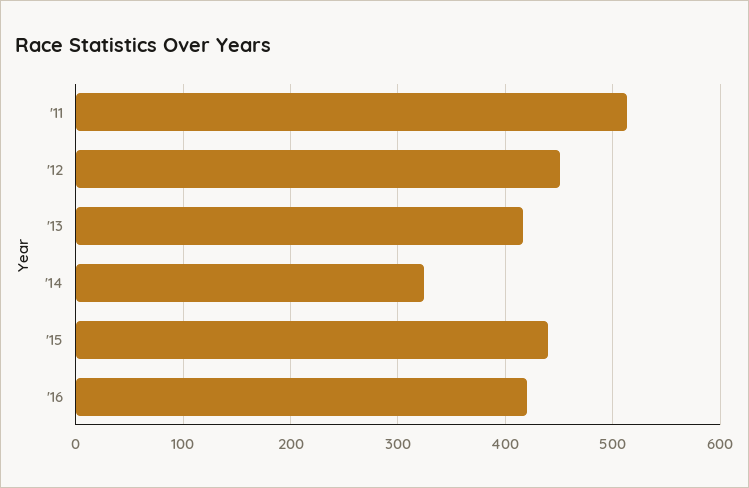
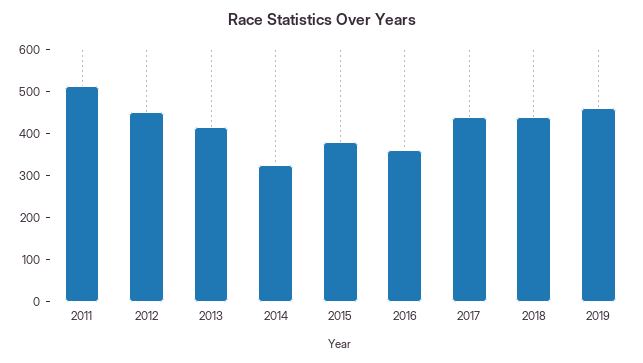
'15: 440 -> 380
'16: 420 -> 360
2017: none -> 440
2018: none -> 440
2019: none -> 460

